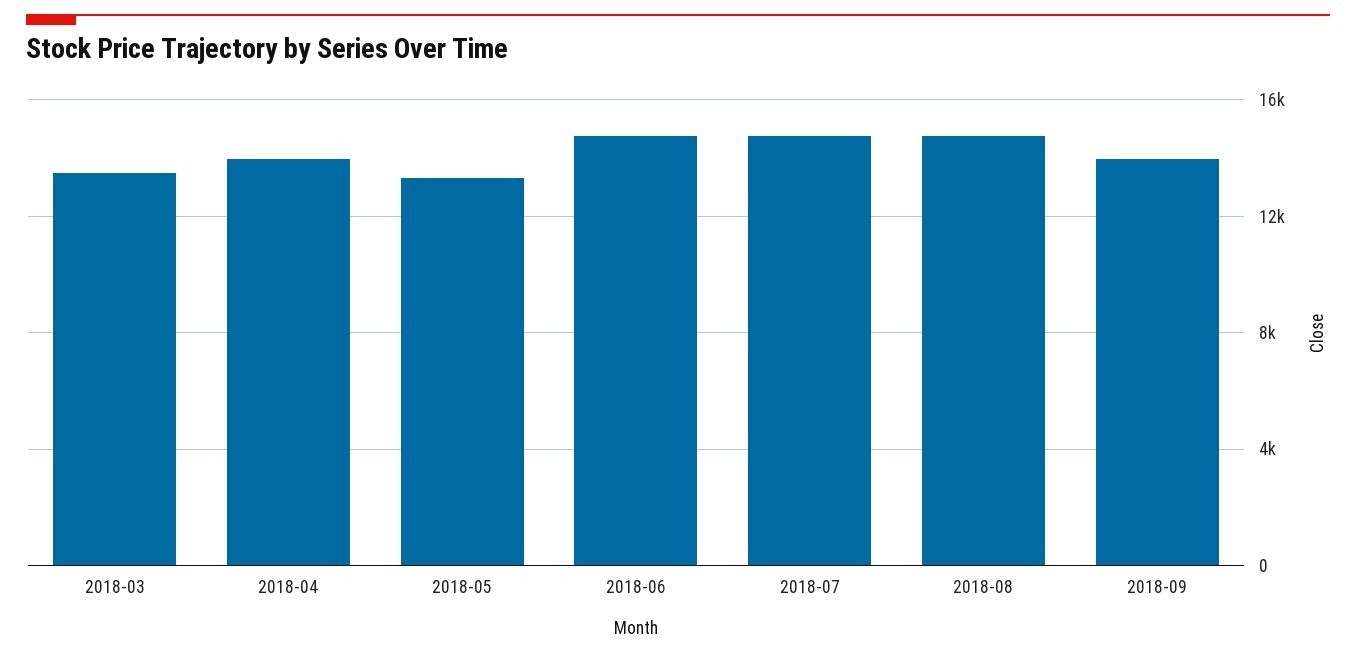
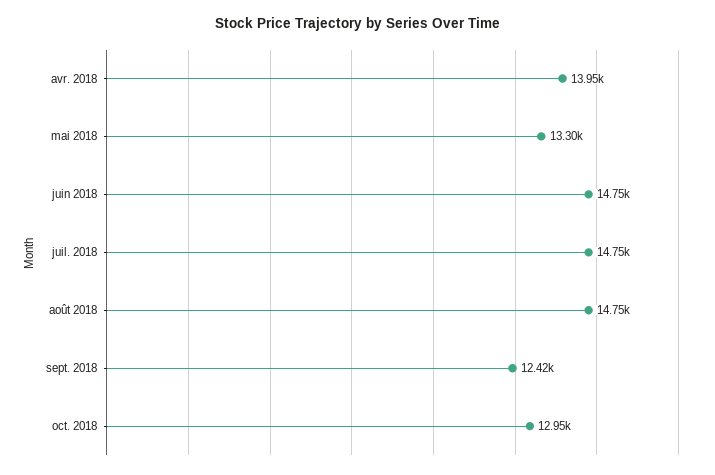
2018-03: 13500 -> none
2018-09: 14000 -> 12420
oct. 2018: none -> 12950

